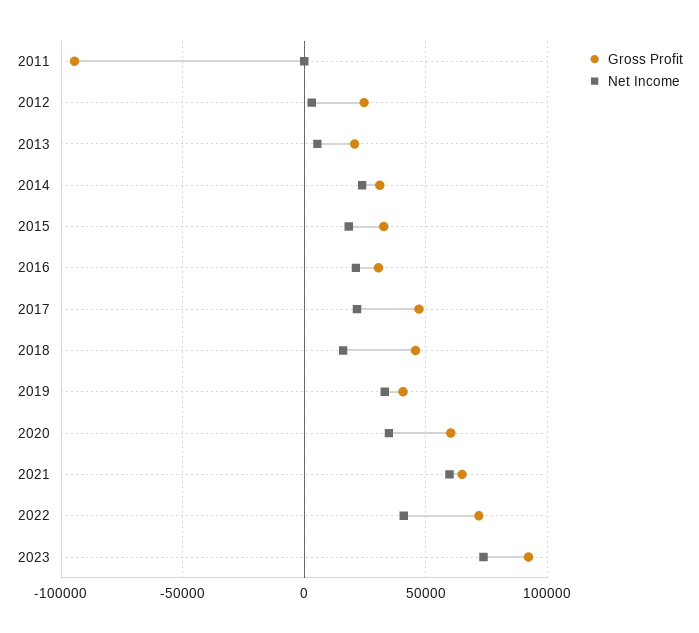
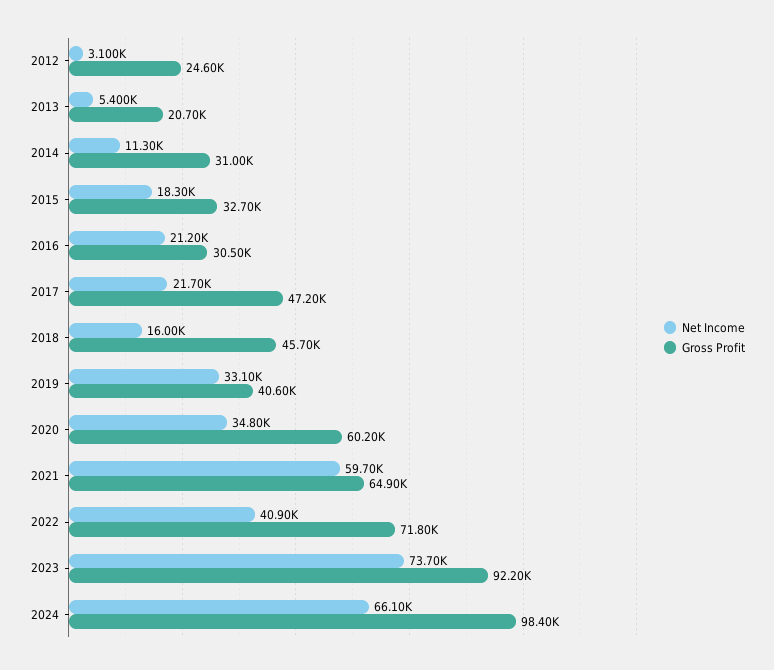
Gross Profit, 2011: -95000 -> none
Net Income, 2011: 0 -> none
Net Income, 2014: 25000 -> 11300
Net Income, 2024: none -> 66100
Gross Profit, 2024: none -> 98400

